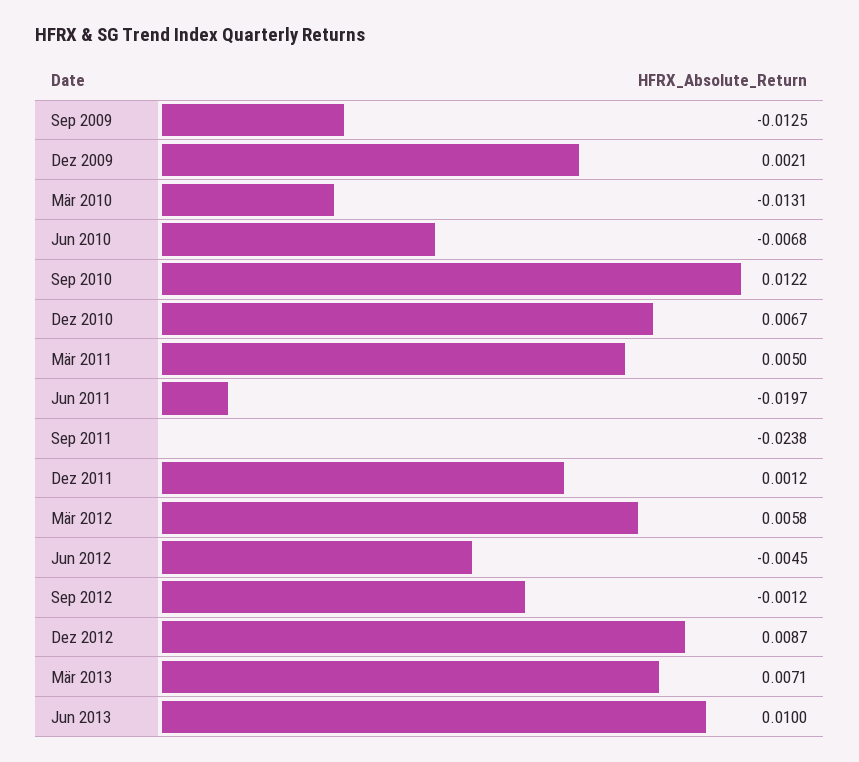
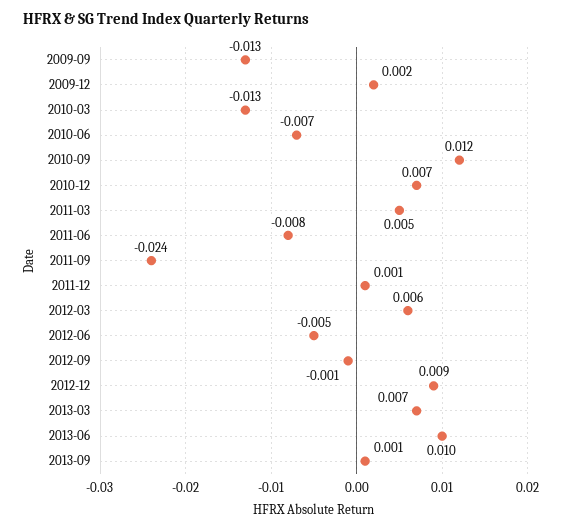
Jun 2011: -0.0197 -> -0.008
2013-09: none -> 0.001

